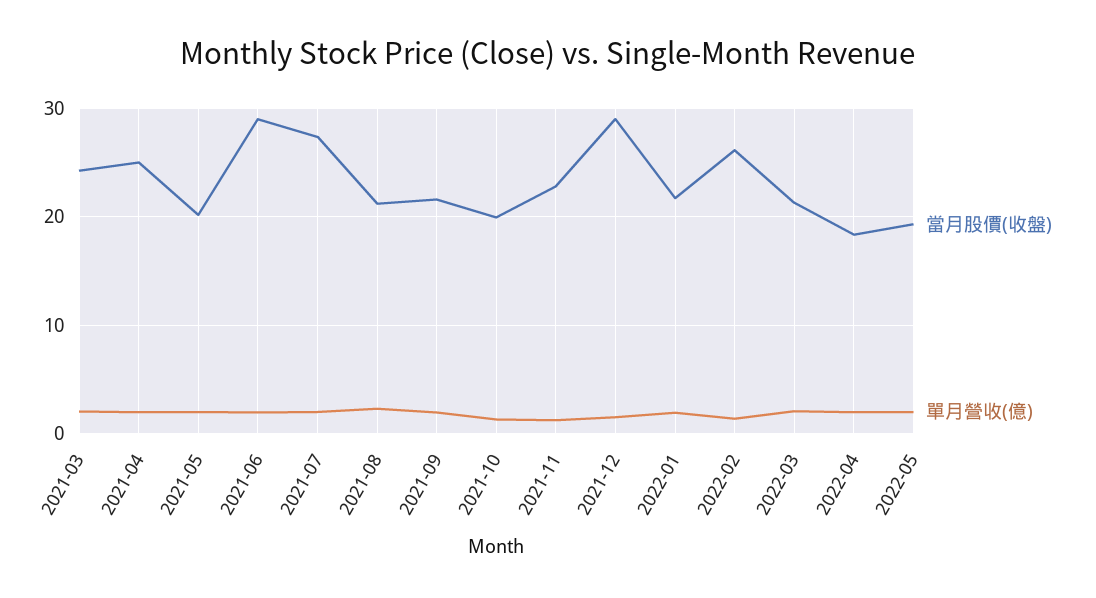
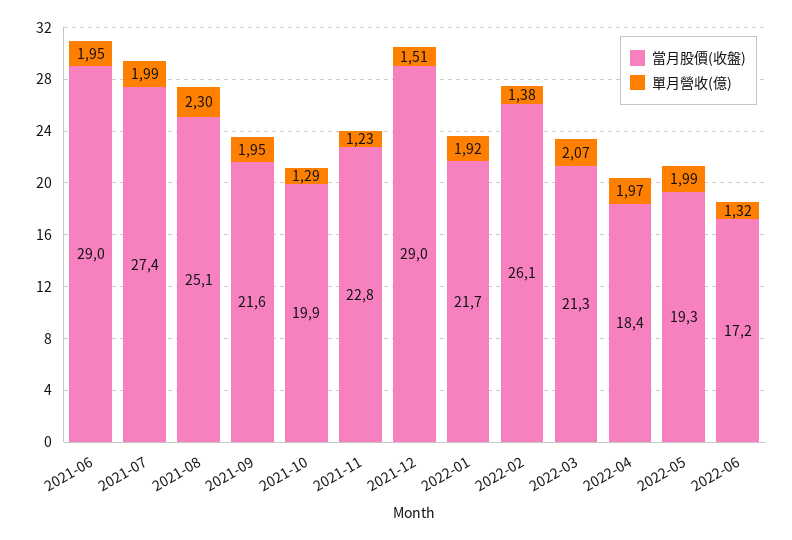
當月股價(收盤), 2021-03: 24 -> none
單月營收(億), 2021-03: 2 -> none
當月股價(收盤), 2021-04: 25 -> none
單月營收(億), 2021-04: 2 -> none
當月股價(收盤), 2021-05: 20 -> none
單月營收(億), 2021-05: 2 -> none
當月股價(收盤), 2021-08: 21 -> 25.1
當月股價(收盤), 2022-06: none -> 17.2
單月營收(億), 2022-06: none -> 1.32

